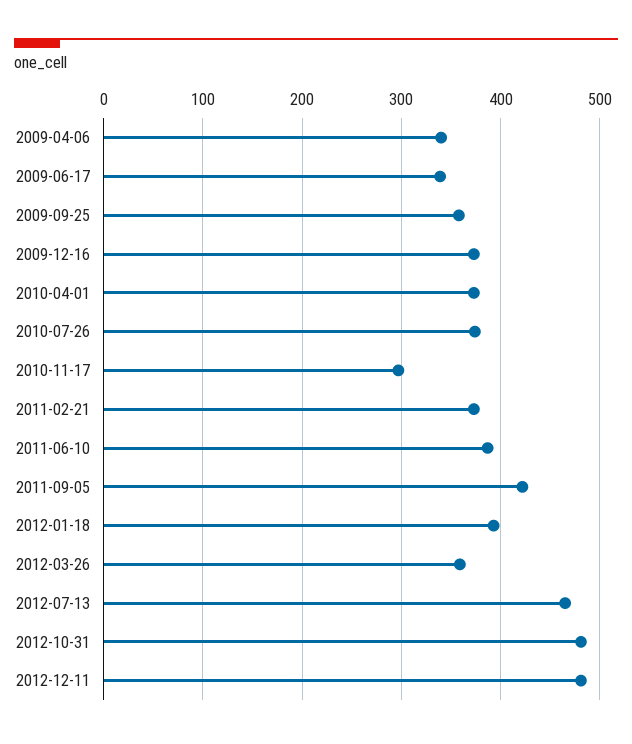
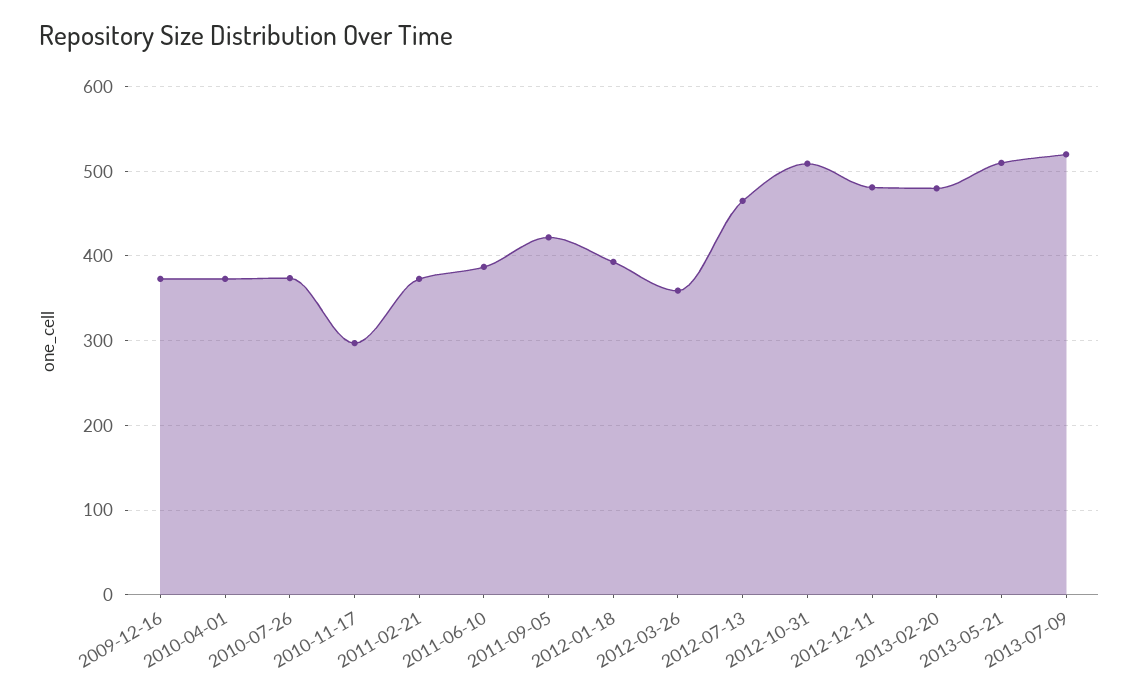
2009-04-06: 340 -> none
2009-06-17: 340 -> none
2009-09-25: 360 -> none
2012-10-31: 480 -> 510
2013-02-20: none -> 480
2013-05-21: none -> 510
2013-07-09: none -> 520

